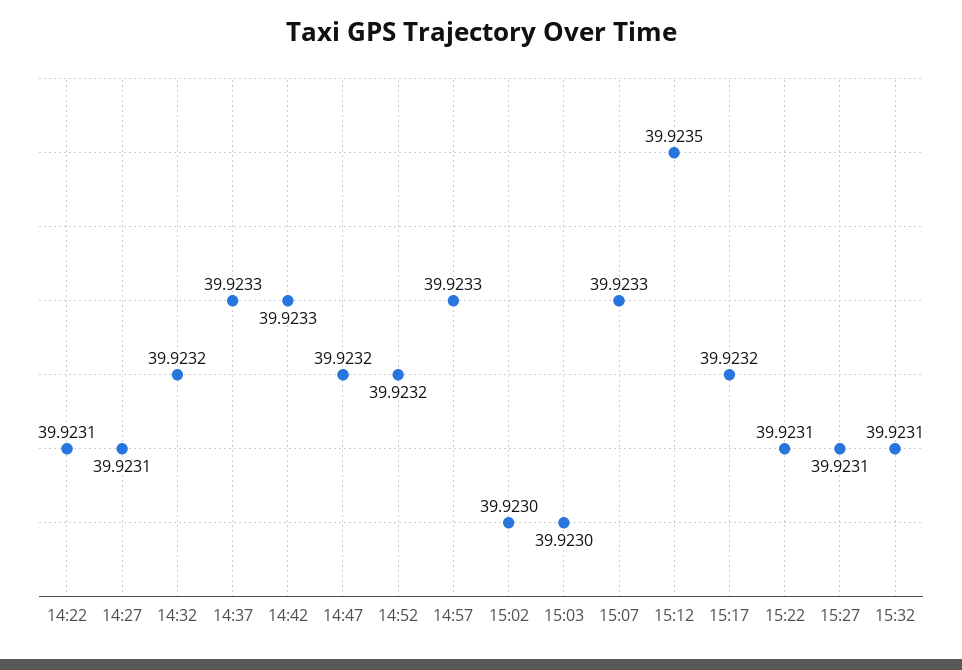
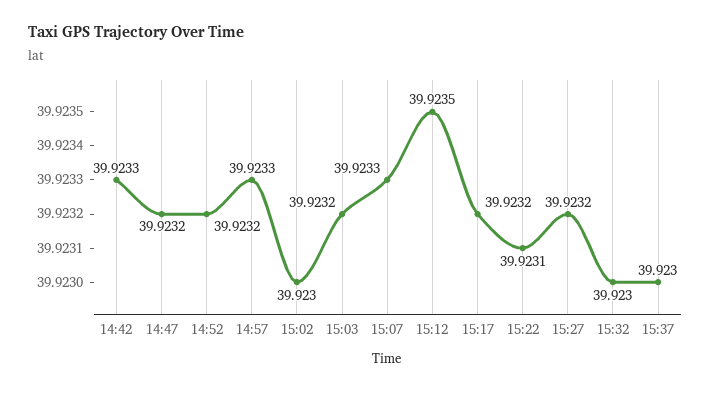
14:22: 39.9231 -> none
14:27: 39.9231 -> none
14:32: 39.9232 -> none
14:37: 39.9233 -> none
15:03: 39.923 -> 39.9232
15:27: 39.9231 -> 39.9232
15:32: 39.9231 -> 39.923
15:37: none -> 39.923

